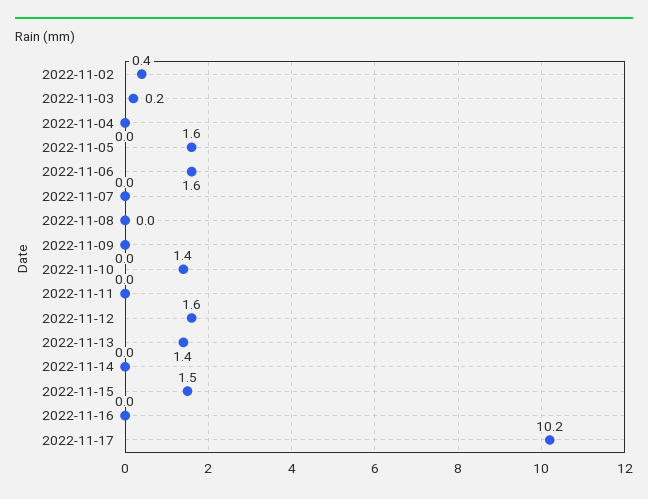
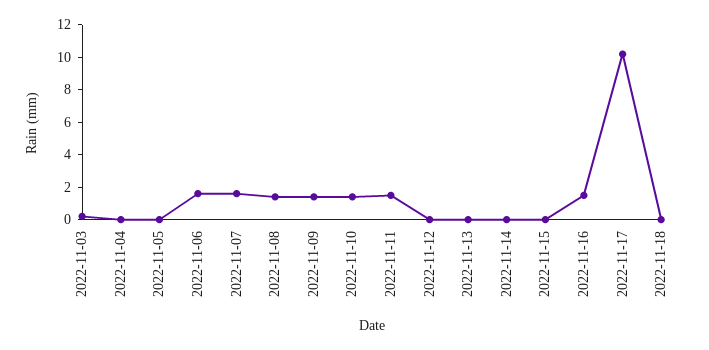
2022-11-02: 0.4 -> none
2022-11-05: 1.6 -> 0
2022-11-07: 0 -> 1.5
2022-11-08: 0 -> 1.5
2022-11-09: 0 -> 1.5
2022-11-11: 0 -> 1.5
2022-11-12: 1.6 -> 0
2022-11-13: 1.4 -> 0
2022-11-15: 1.5 -> 0
2022-11-16: 0 -> 1.5
2022-11-18: none -> 0

